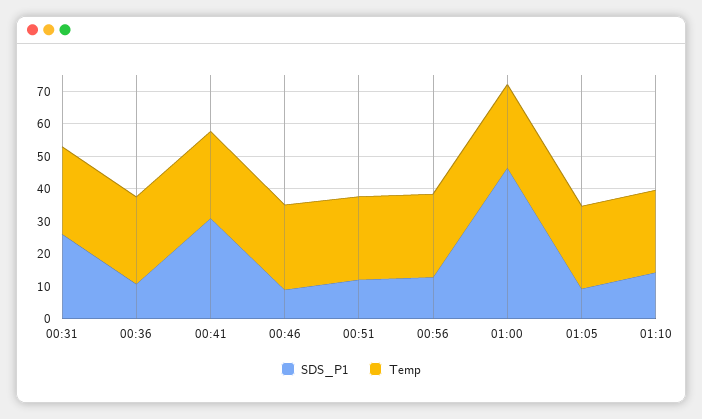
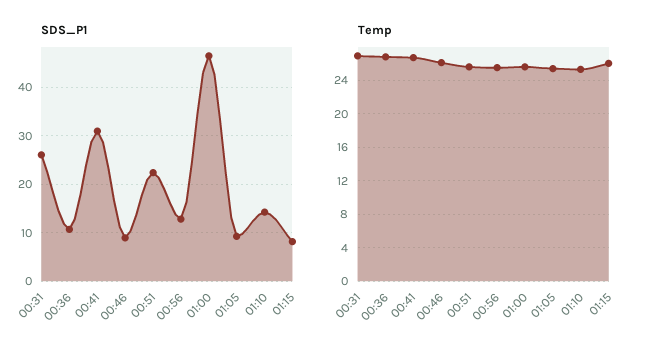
SDS_P1, 00:51: 12.5 -> 22
SDS_P1, 01:15: none -> 8
Temp, 01:15: none -> 26

